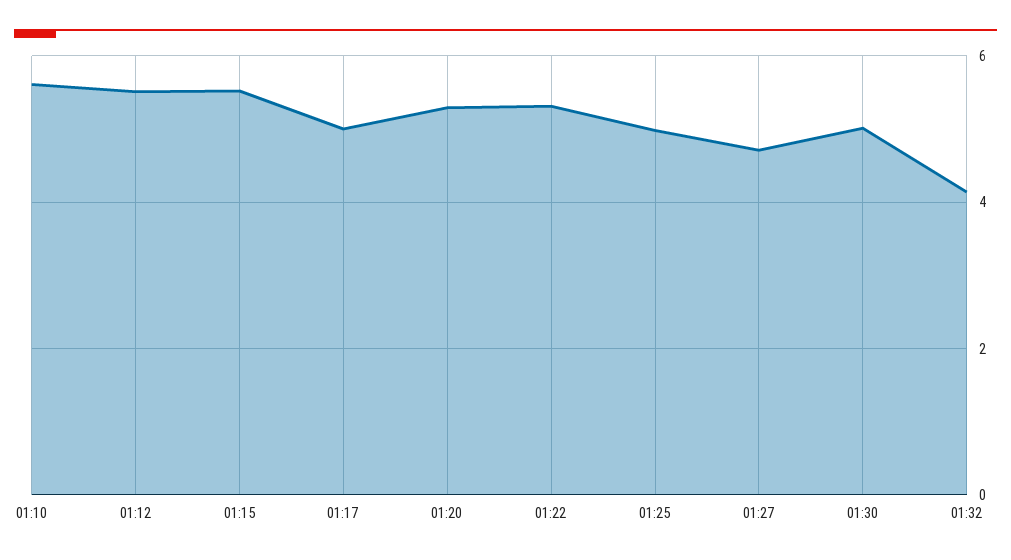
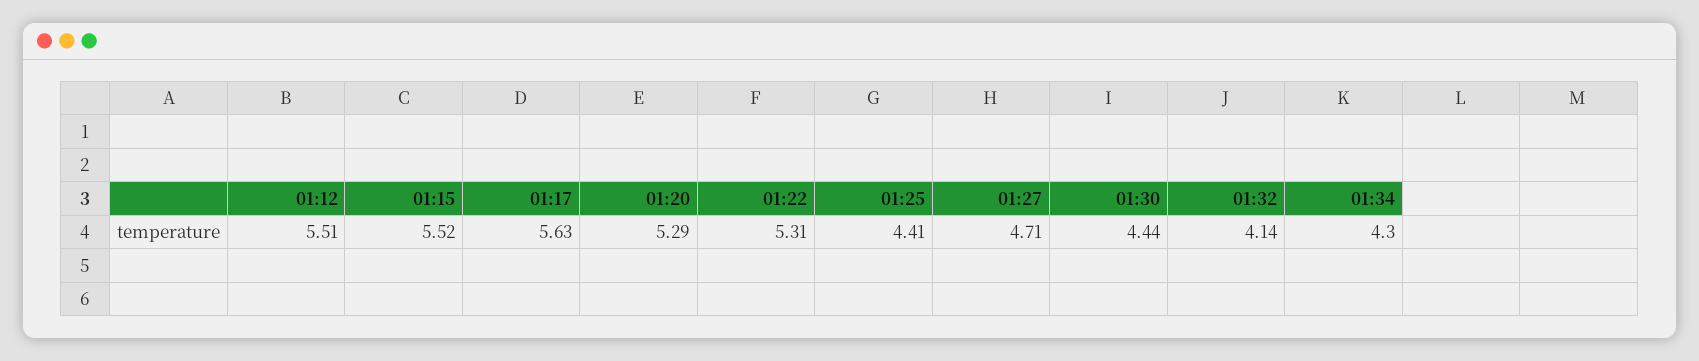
01:10: 5.6 -> none
01:17: 5 -> 5.63
01:25: 5 -> 4.41
01:30: 5 -> 4.44
01:34: none -> 4.3

